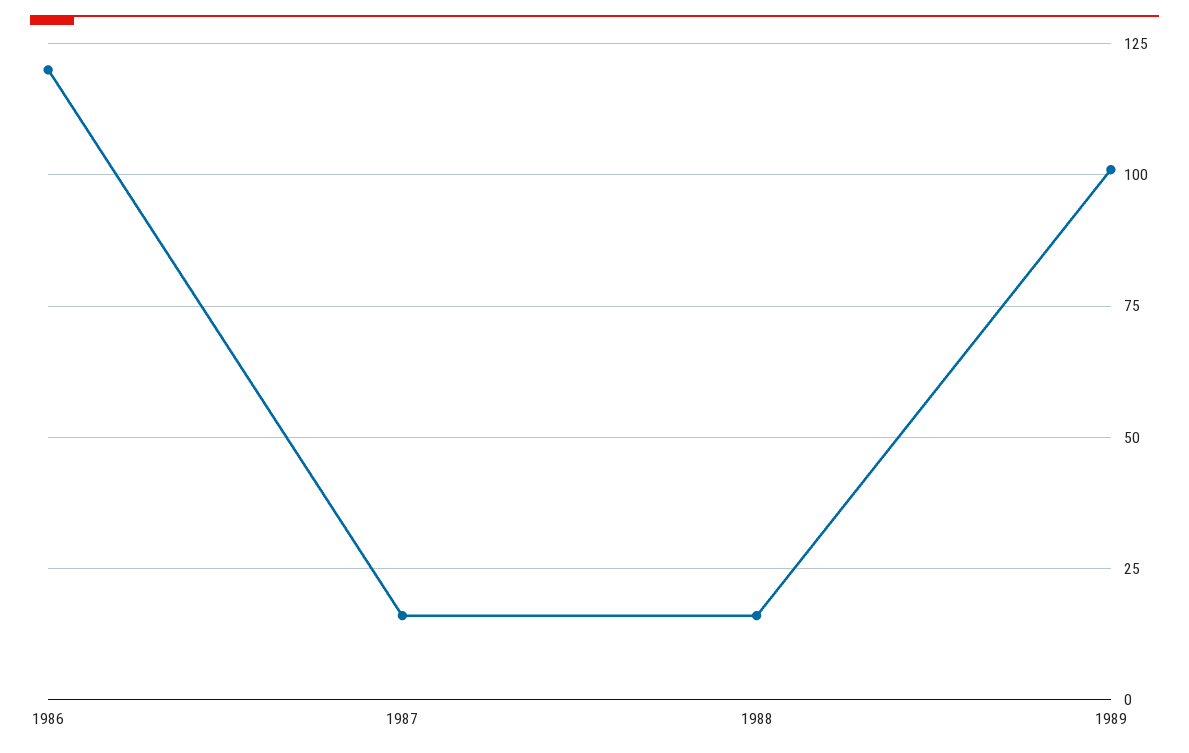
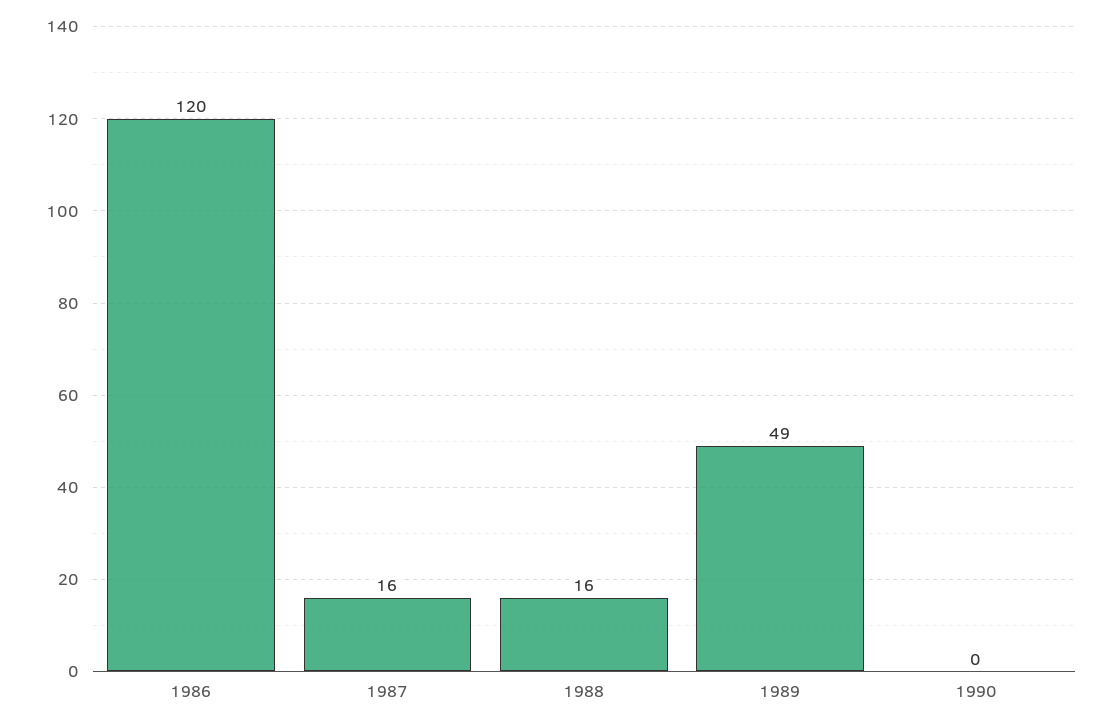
1989: 100 -> 49
1990: none -> 0

